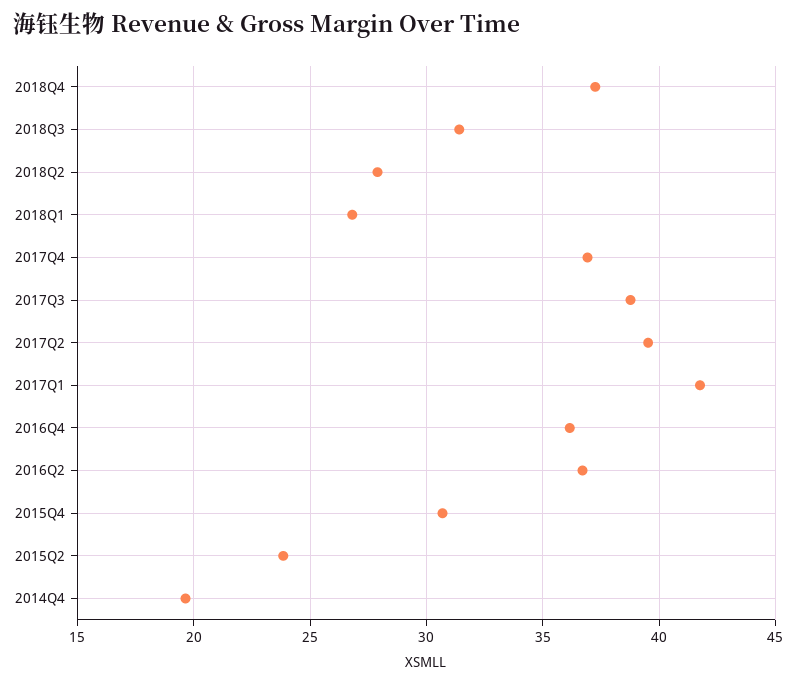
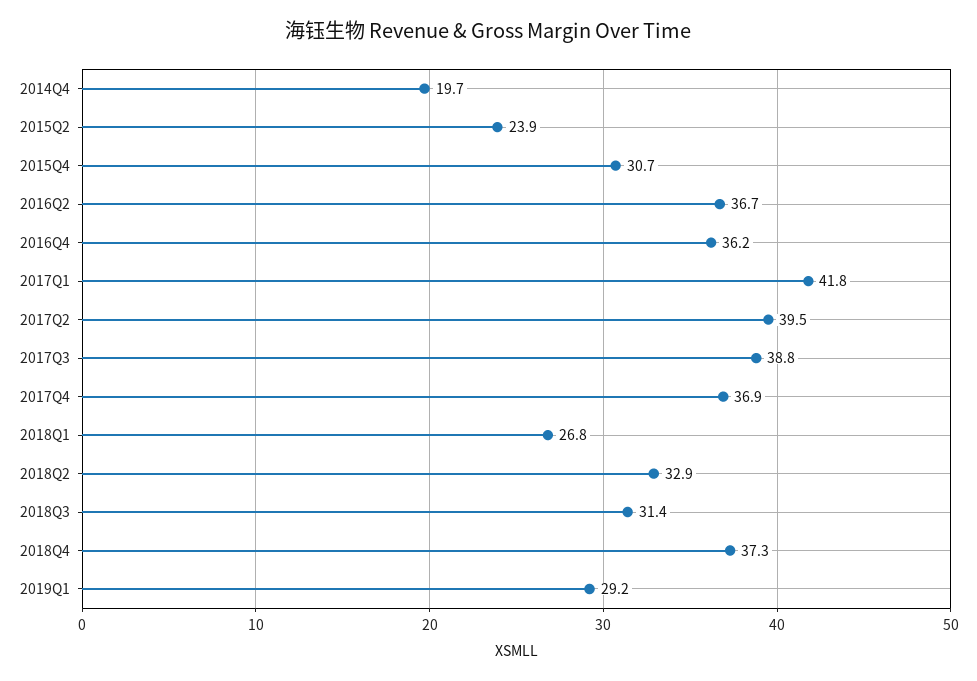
2018Q2: 28 -> 32.9
2019Q1: none -> 29.2

